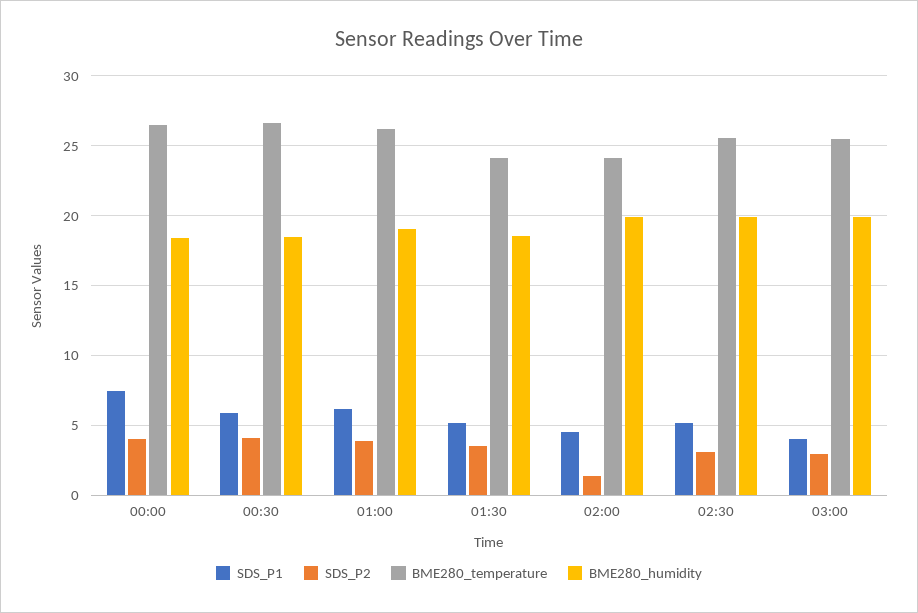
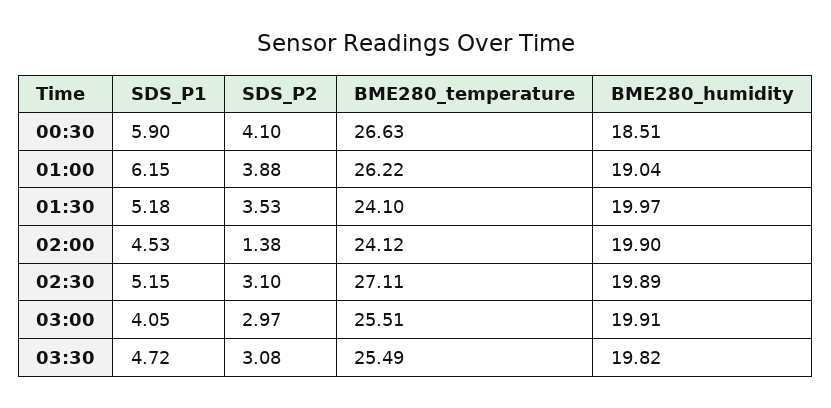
SDS_P1, 00:00: 7.5 -> none
SDS_P2, 00:00: 4 -> none
BME280_temperature, 00:00: 26.5 -> none
BME280_humidity, 00:00: 18.5 -> none
BME280_humidity, 01:30: 18.5 -> 19.97
BME280_temperature, 02:30: 25.5 -> 27.11
SDS_P1, 03:30: none -> 4.72
SDS_P2, 03:30: none -> 3.08
BME280_temperature, 03:30: none -> 25.49
BME280_humidity, 03:30: none -> 19.82

